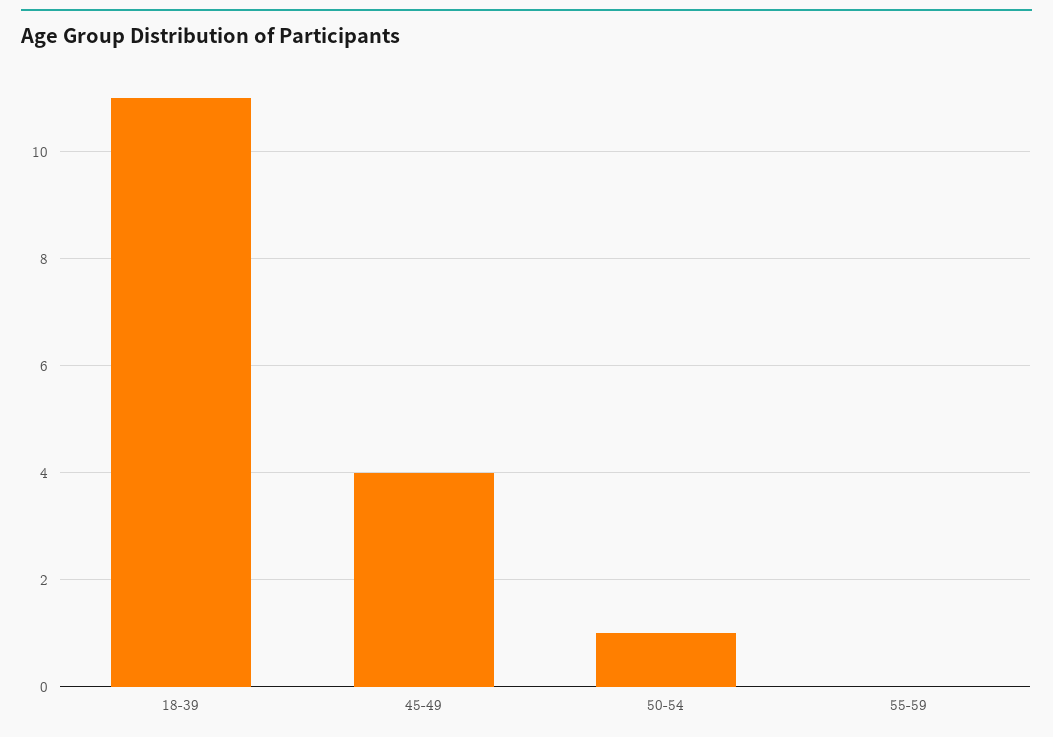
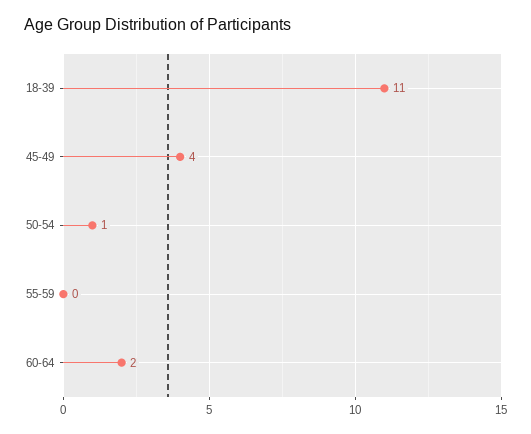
60-64: none -> 2

